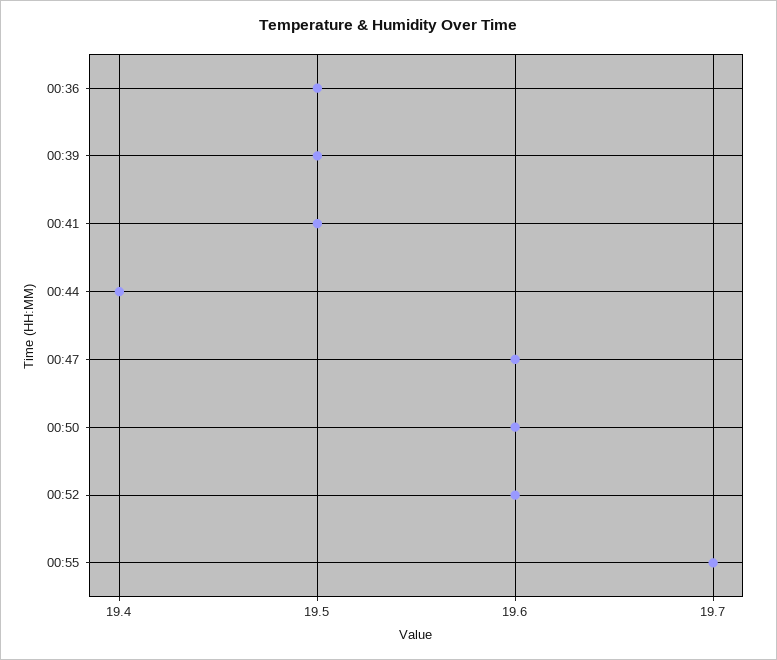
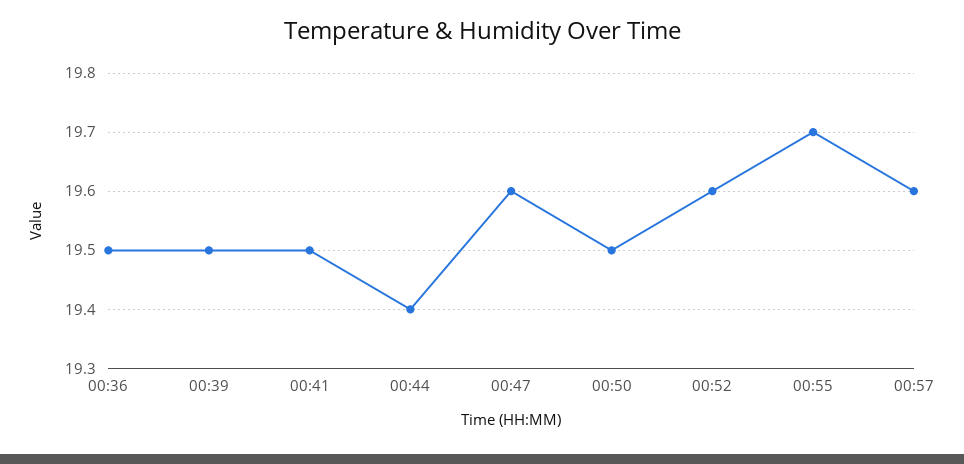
00:50: 19.6 -> 19.5
00:57: none -> 19.6

